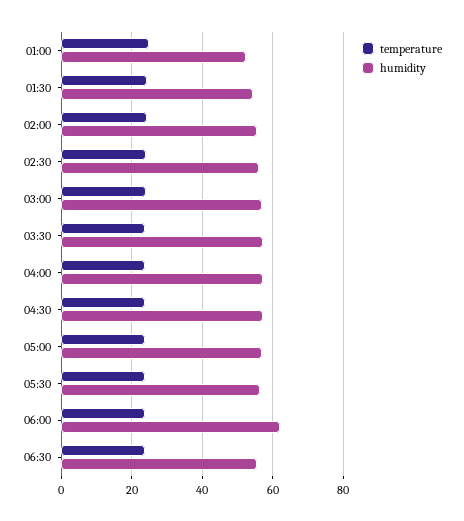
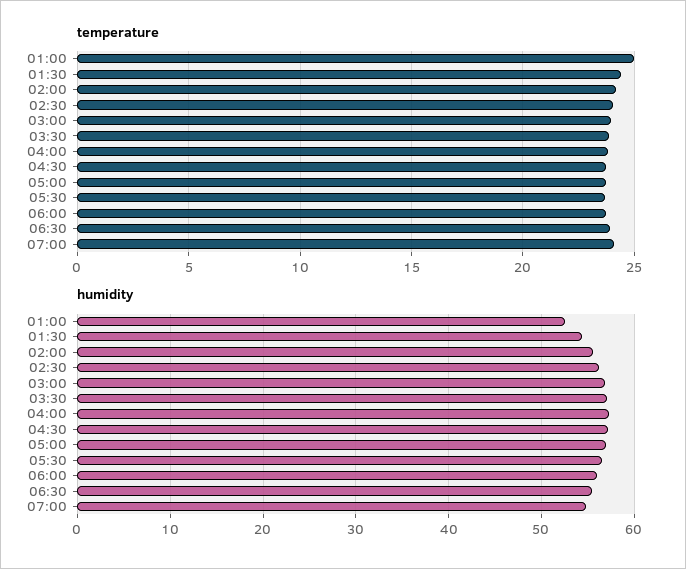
humidity, 06:00: 62 -> 56
temperature, 07:00: none -> 24
humidity, 07:00: none -> 55

